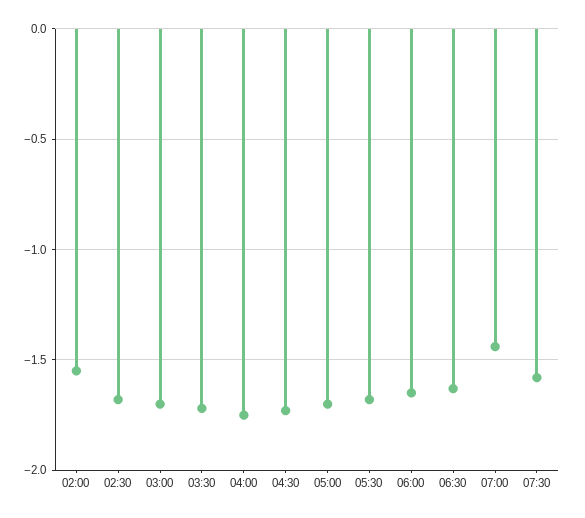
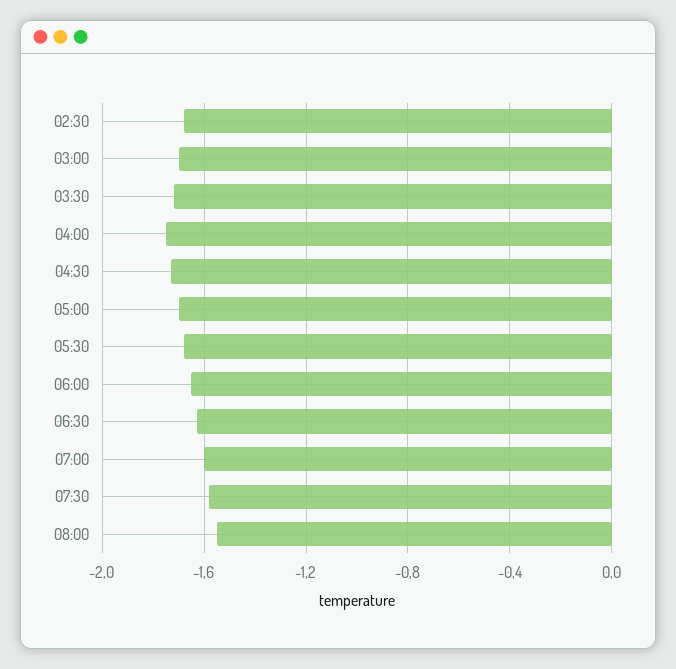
02:00: -1.55 -> none
07:00: -1.45 -> -1.6
08:00: none -> -1.55

